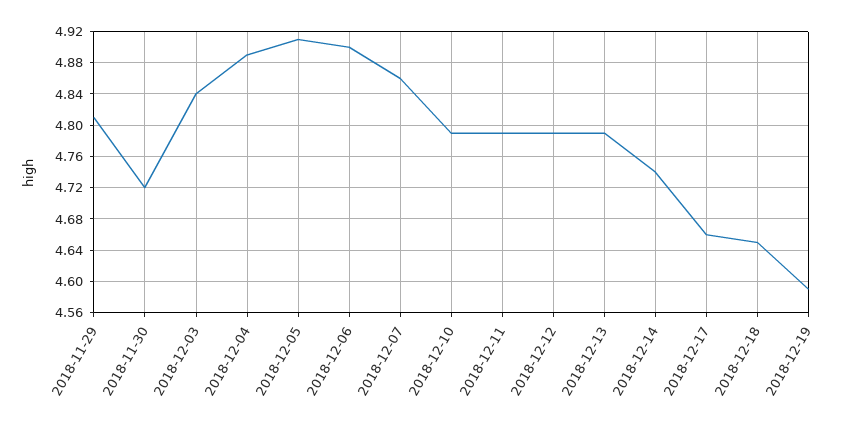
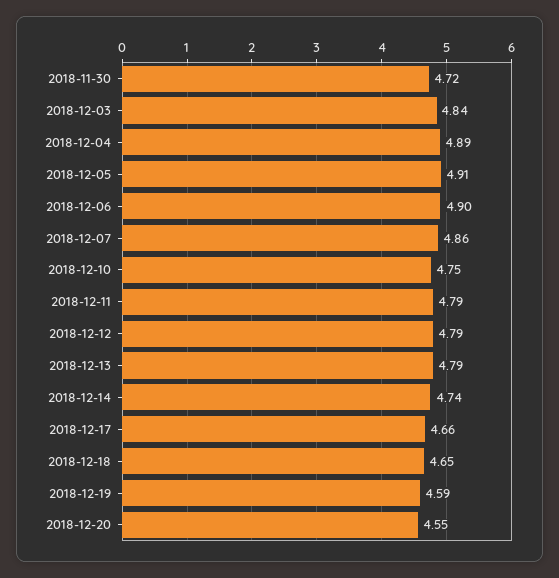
2018-11-29: 4.81 -> none
2018-12-10: 4.79 -> 4.75
2018-12-20: none -> 4.55

